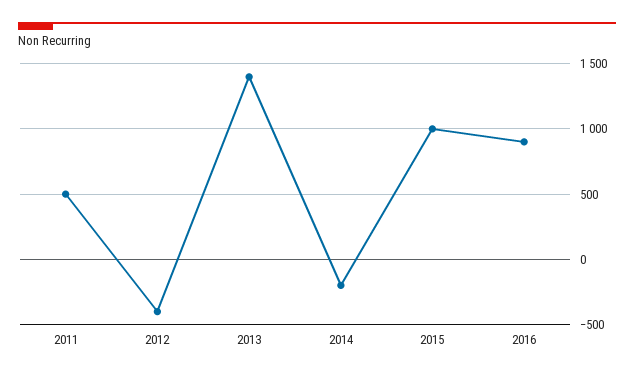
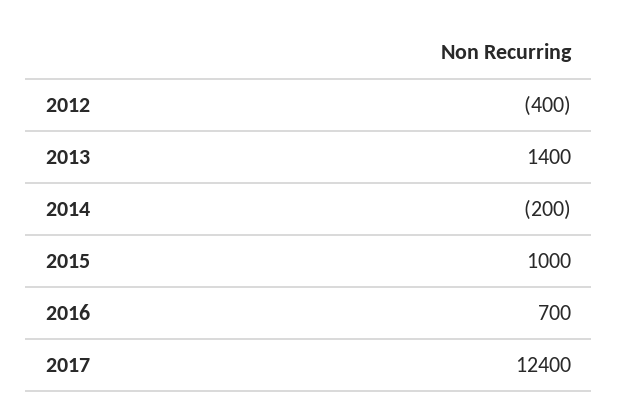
2011: 500 -> none
2016: 900 -> 700
2017: none -> 12400

